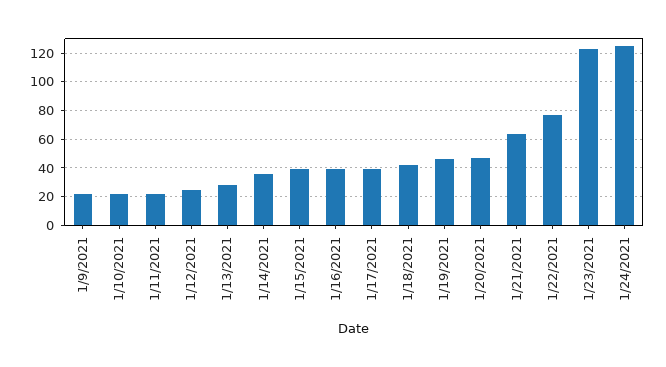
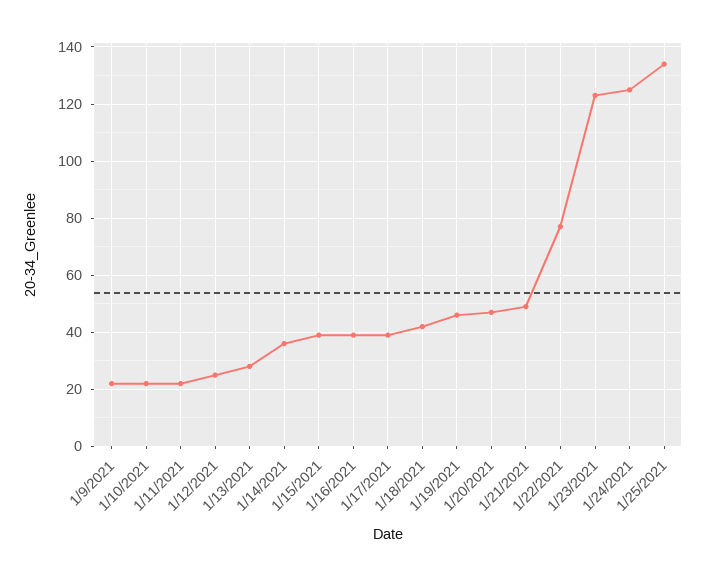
1/21/2021: 65 -> 50
1/25/2021: none -> 135

